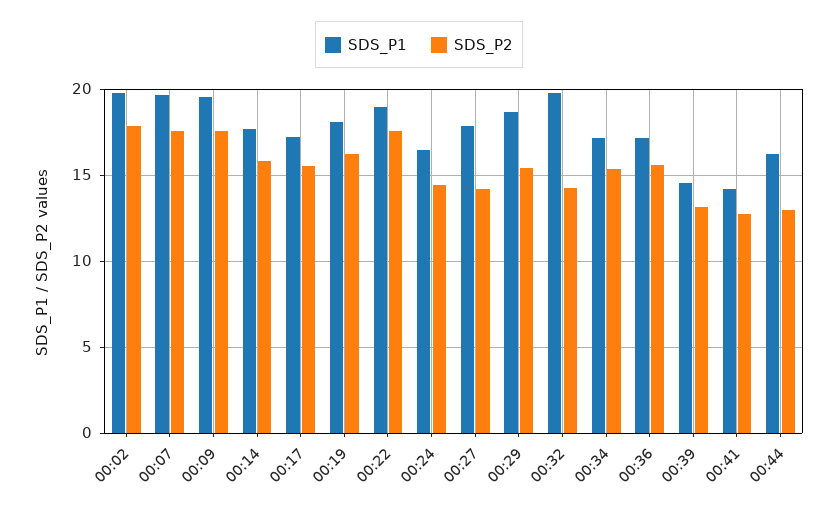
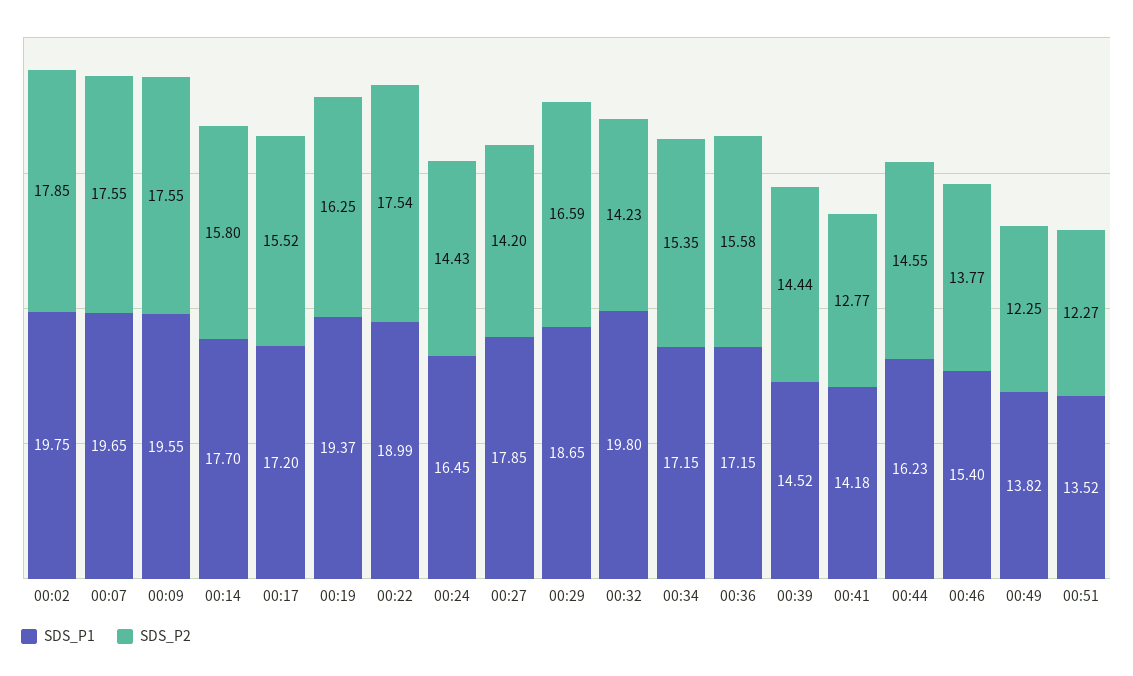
SDS_P1, 00:19: 18 -> 19.37
SDS_P2, 00:29: 15.5 -> 16.59
SDS_P2, 00:39: 13 -> 14.44
SDS_P2, 00:44: 13 -> 14.55
SDS_P1, 00:46: none -> 15.4
SDS_P2, 00:46: none -> 13.77
SDS_P1, 00:49: none -> 13.82
SDS_P2, 00:49: none -> 12.25
SDS_P1, 00:51: none -> 13.52
SDS_P2, 00:51: none -> 12.27

